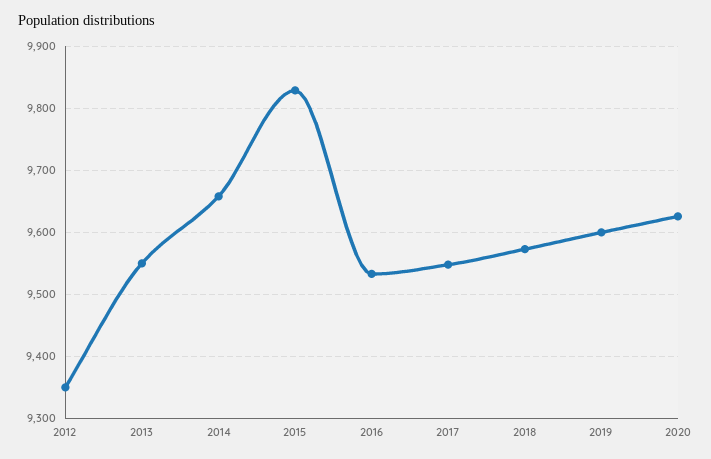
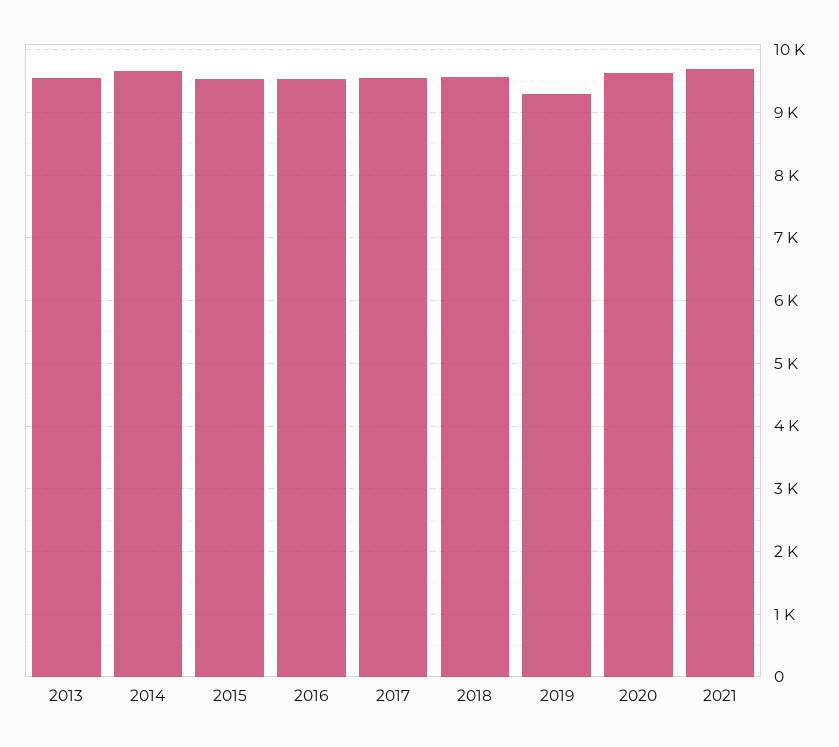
2012: 9350 -> none
2015: 9830 -> 9500
2019: 9600 -> 9300
2021: none -> 9700

